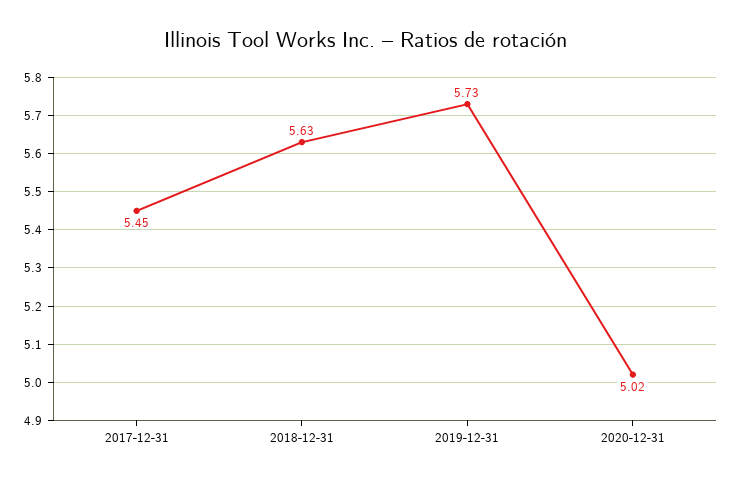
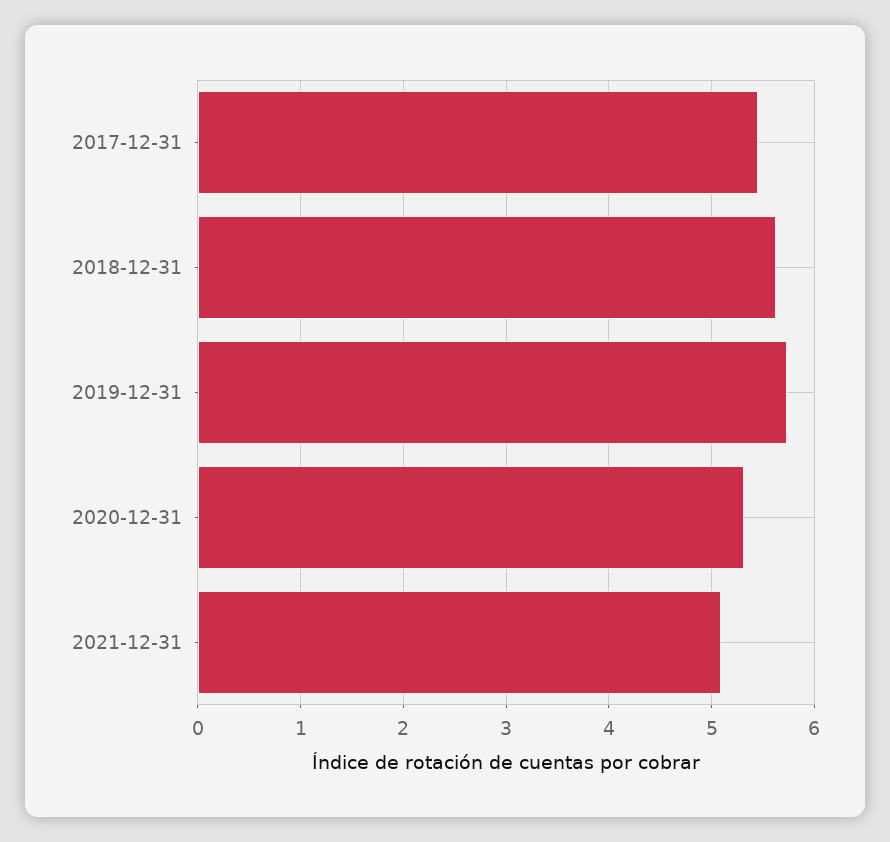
2020-12-31: 5.02 -> 5.3
2021-12-31: none -> 5.1

